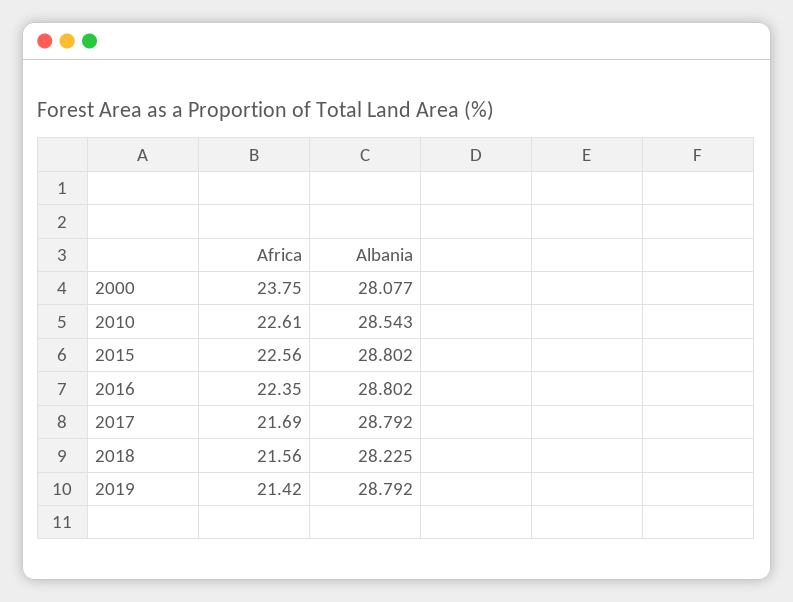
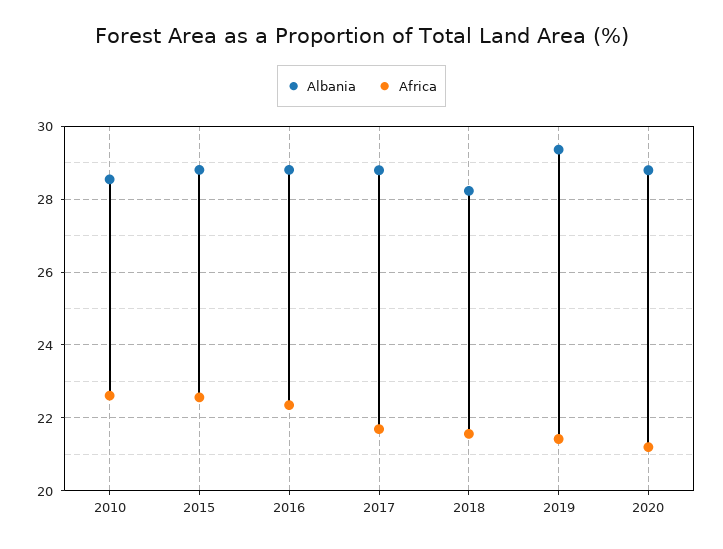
Africa, 2000: 23.75 -> none
Albania, 2000: 28.077 -> none
Albania, 2019: 28.792 -> 29.4
Albania, 2020: none -> 28.8
Africa, 2020: none -> 21.2

